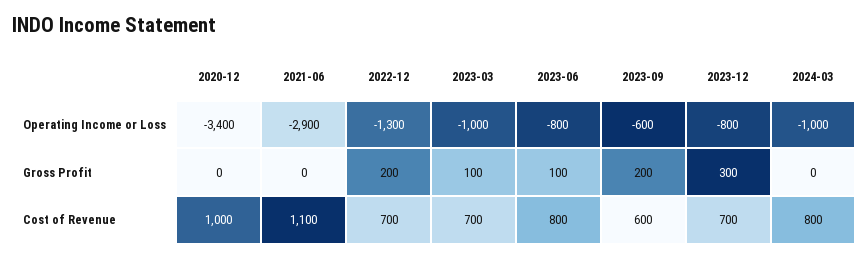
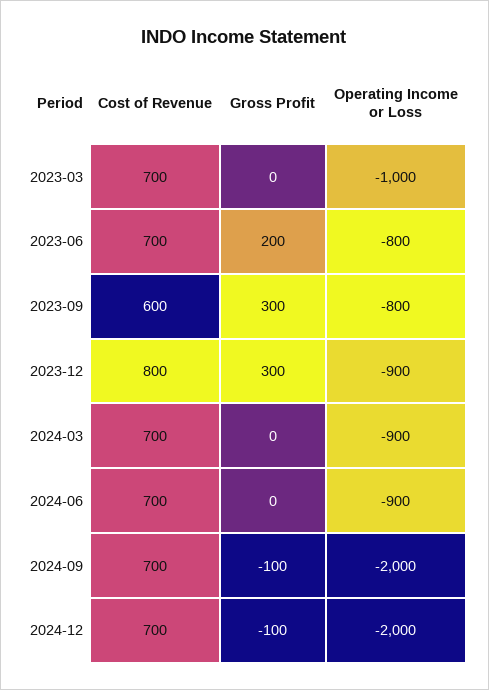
2020-12, Operating Income or Loss: -3400 -> none
2021-06, Operating Income or Loss: -2900 -> none
2022-12, Operating Income or Loss: -1300 -> none
2023-09, Operating Income or Loss: -600 -> -800
2023-12, Operating Income or Loss: -800 -> -900
2024-03, Operating Income or Loss: -1000 -> -900
2020-12, Gross Profit: 0 -> none
2021-06, Gross Profit: 0 -> none
2022-12, Gross Profit: 200 -> none
2023-03, Gross Profit: 100 -> 0
2023-06, Gross Profit: 100 -> 200
2023-09, Gross Profit: 200 -> 300
2020-12, Cost of Revenue: 1000 -> none
2021-06, Cost of Revenue: 1100 -> none
2022-12, Cost of Revenue: 700 -> none
2023-06, Cost of Revenue: 800 -> 700
2023-12, Cost of Revenue: 700 -> 800
2024-03, Cost of Revenue: 800 -> 700
2024-06, Cost of Revenue: none -> 700
2024-06, Gross Profit: none -> 0
2024-06, Operating Income or Loss: none -> -900
2024-09, Cost of Revenue: none -> 700
2024-09, Gross Profit: none -> -100
2024-09, Operating Income or Loss: none -> -2000
2024-12, Cost of Revenue: none -> 700
2024-12, Gross Profit: none -> -100
2024-12, Operating Income or Loss: none -> -2000

